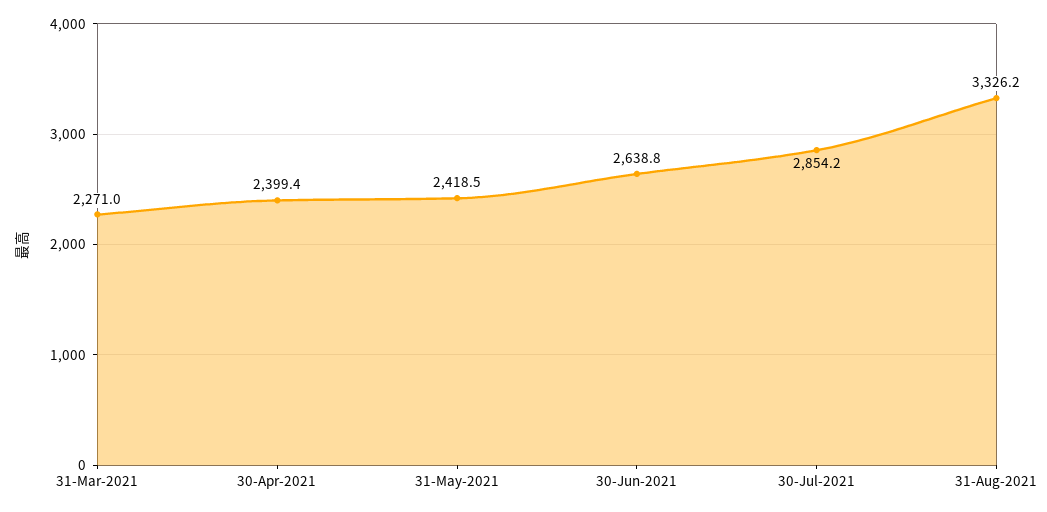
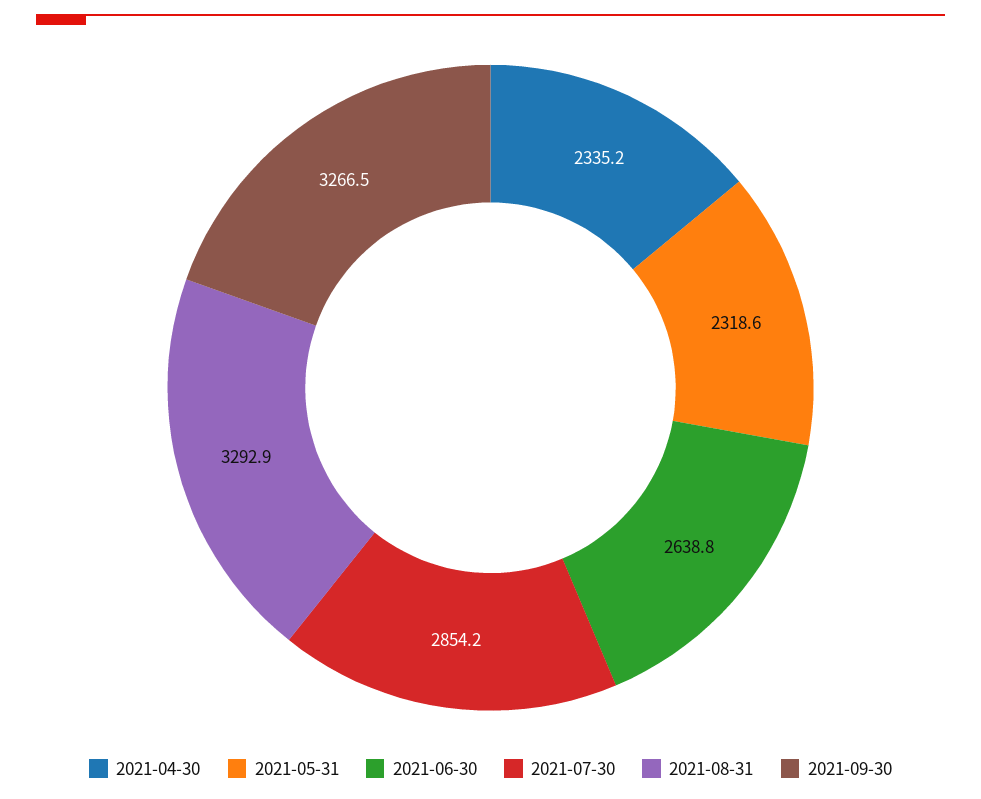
31-Mar-2021: 2271 -> none
30-Apr-2021: 2399.4 -> 2335.2
31-May-2021: 2418.5 -> 2318.6
31-Aug-2021: 3326.2 -> 3292.9
2021-09-30: none -> 3266.5

